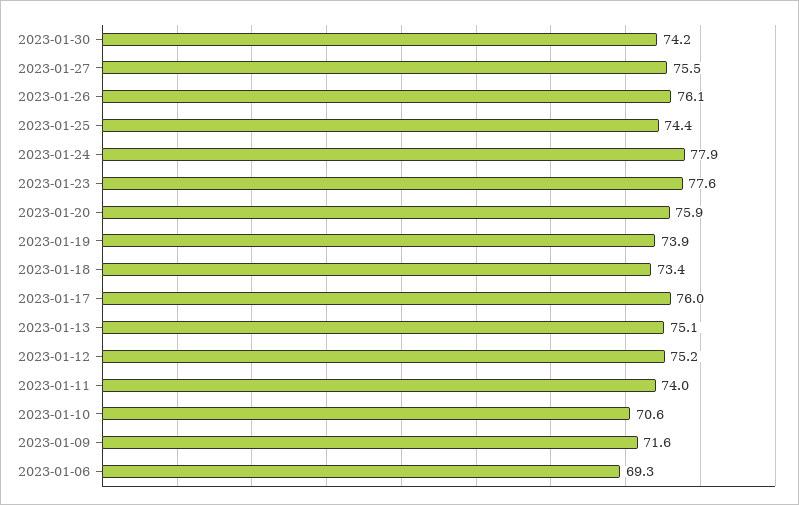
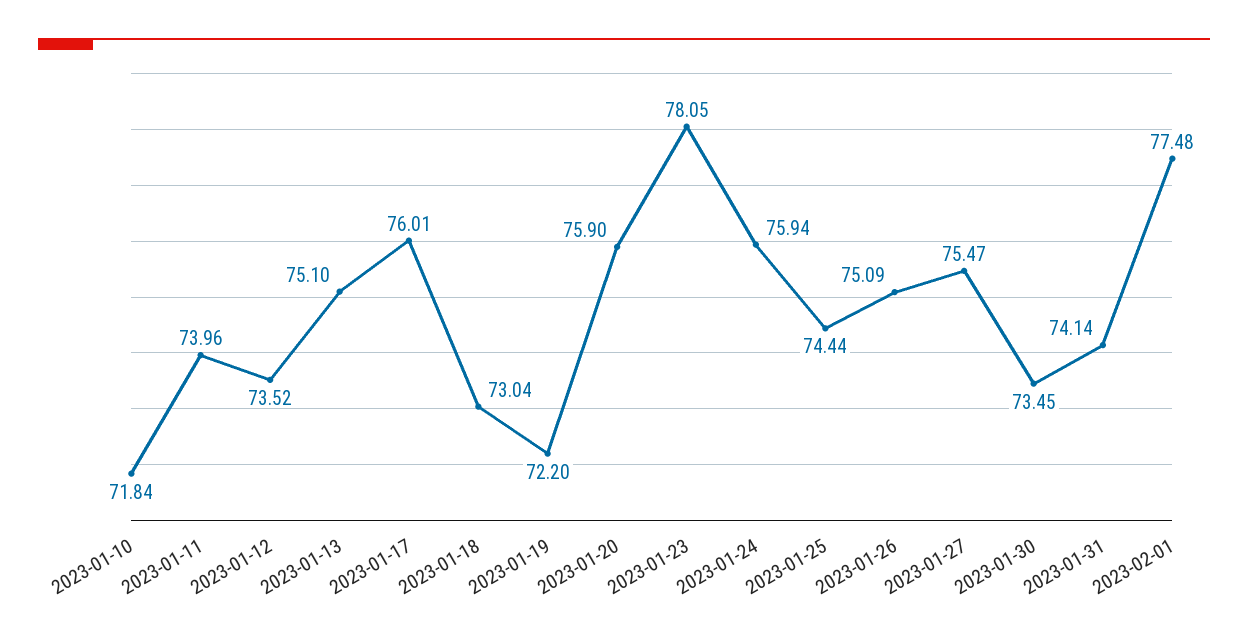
2023-01-30: 74.2 -> 73.45
2023-01-26: 76.1 -> 75.09
2023-01-24: 77.9 -> 75.94
2023-01-23: 77.6 -> 78.05
2023-01-19: 73.9 -> 72.2
2023-01-18: 73.4 -> 73.04
2023-01-12: 75.2 -> 73.52
2023-01-10: 70.6 -> 71.84
2023-01-09: 71.6 -> none
2023-01-06: 69.3 -> none
2023-01-31: none -> 74.14
2023-02-01: none -> 77.48

